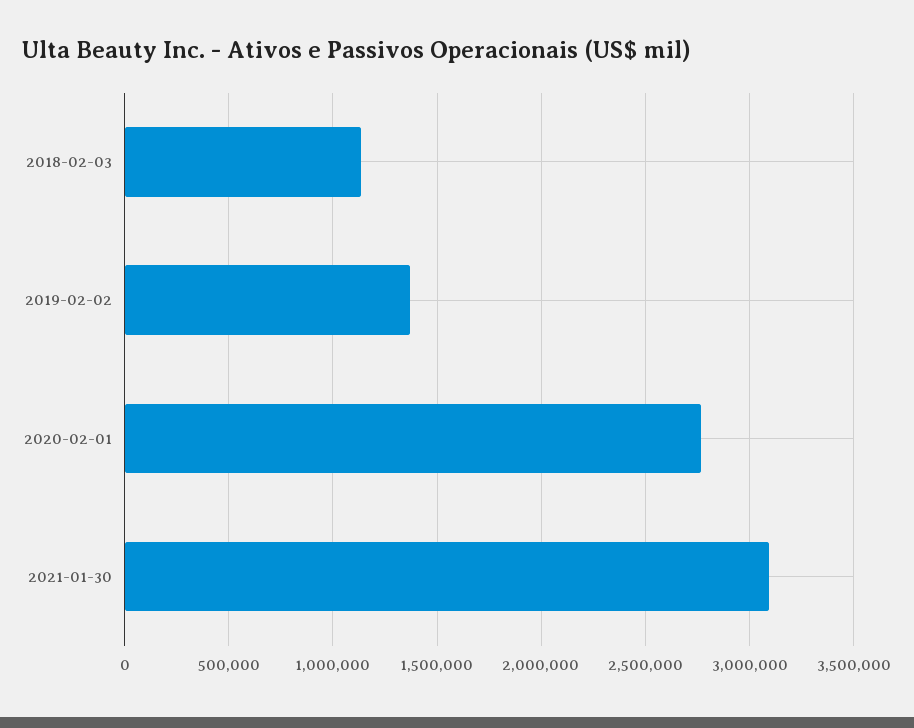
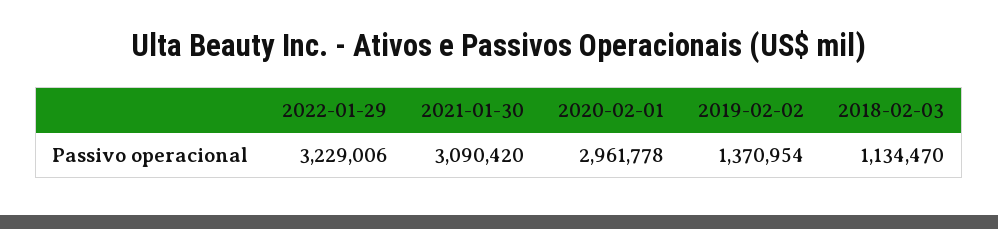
2020-02-01: 2750000 -> 2961778
2022-01-29: none -> 3229006

